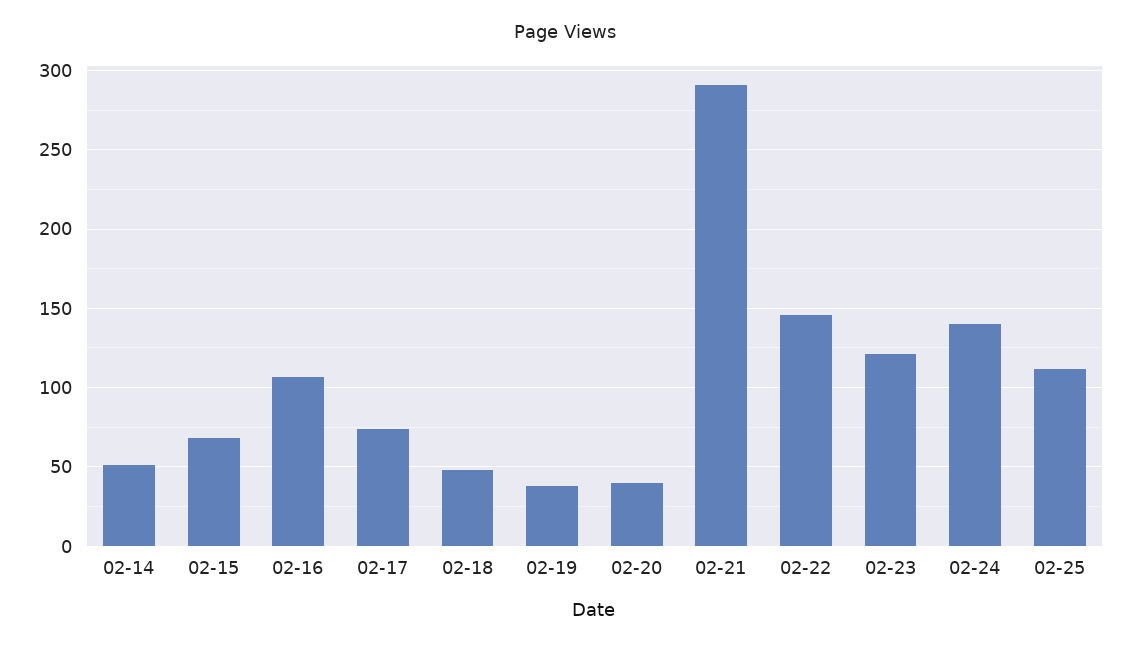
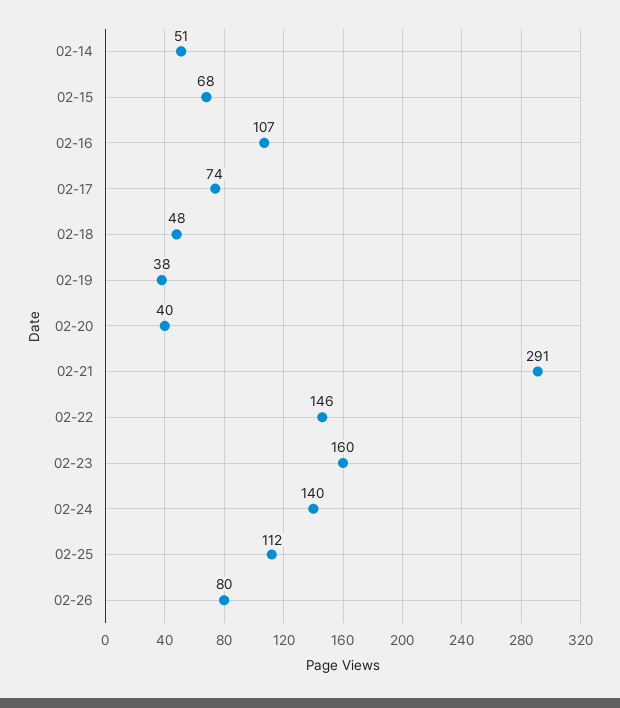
02-23: 120 -> 160
02-26: none -> 80

